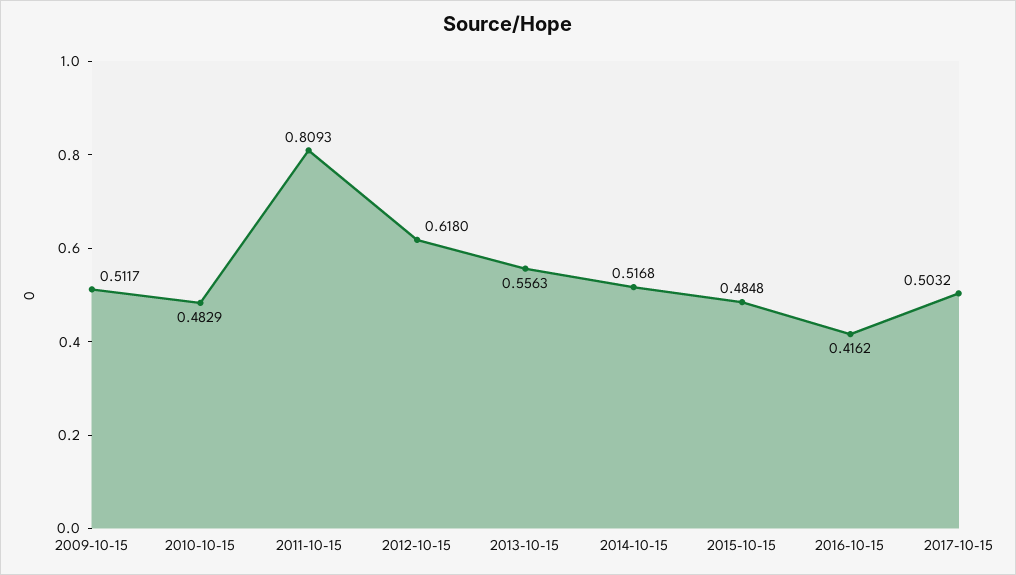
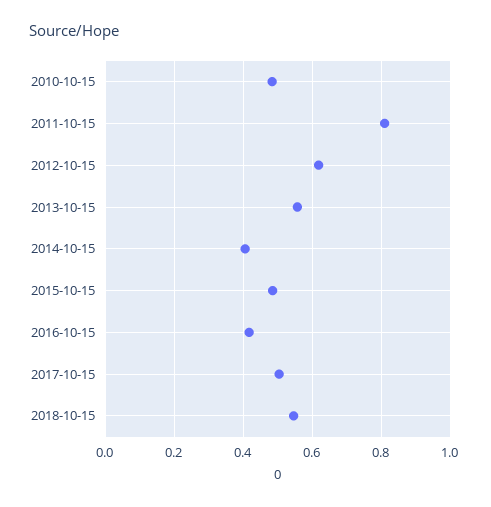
2009-10-15: 0.5117 -> none
2014-10-15: 0.5168 -> 0.4
2018-10-15: none -> 0.54

